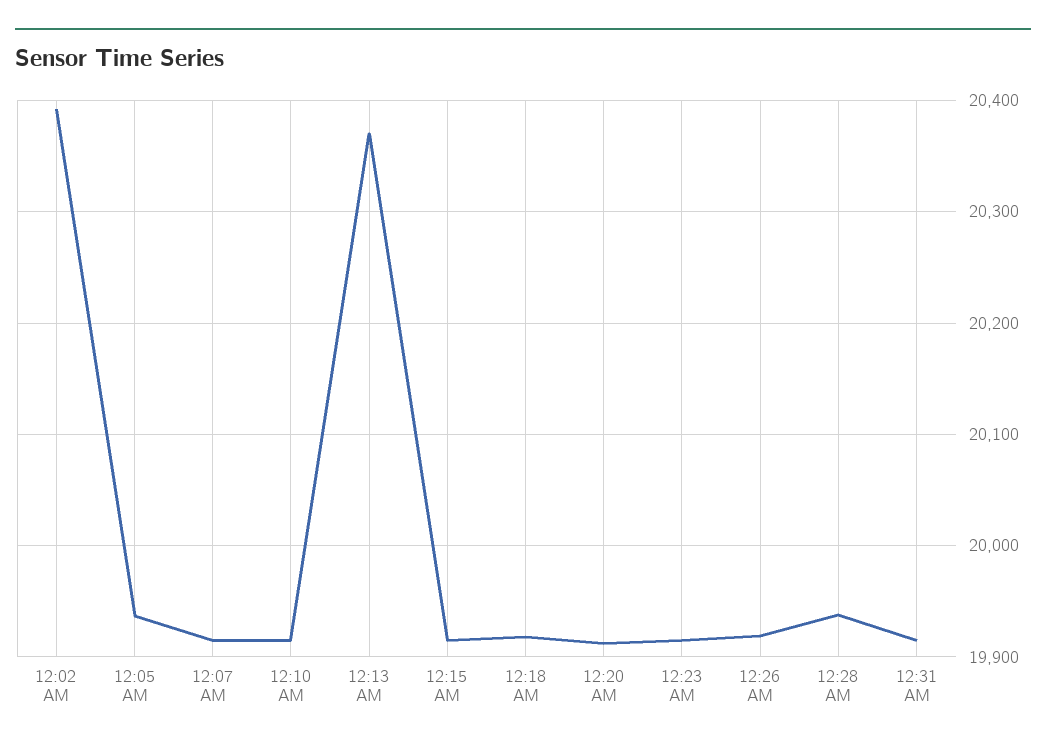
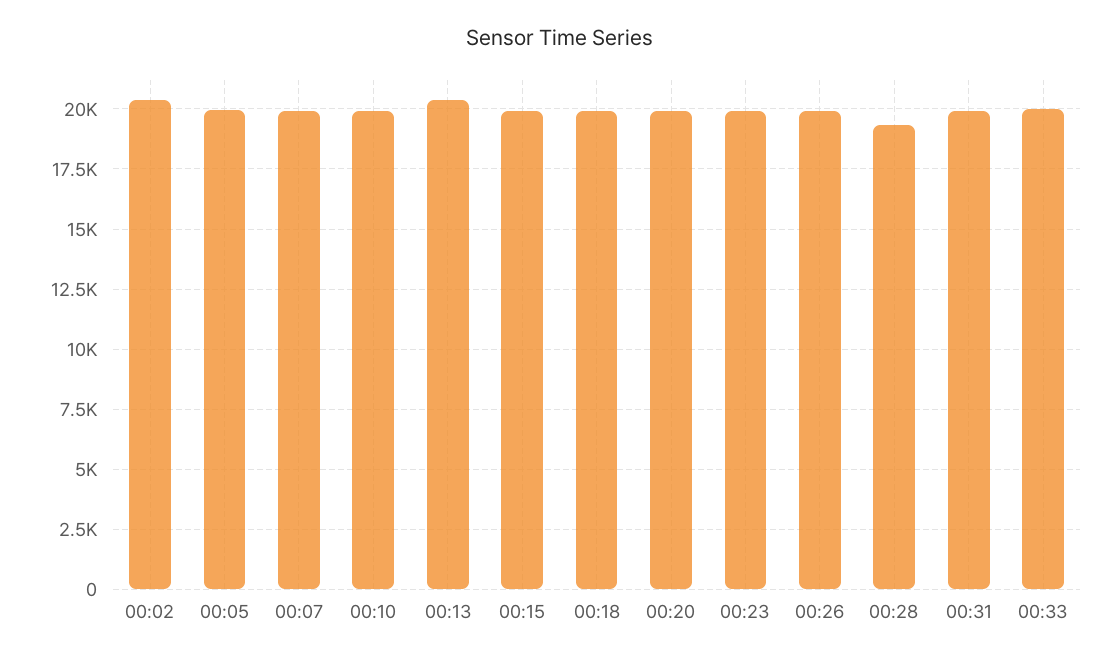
12:28 AM: 19940 -> 19250
00:33: none -> 20000

